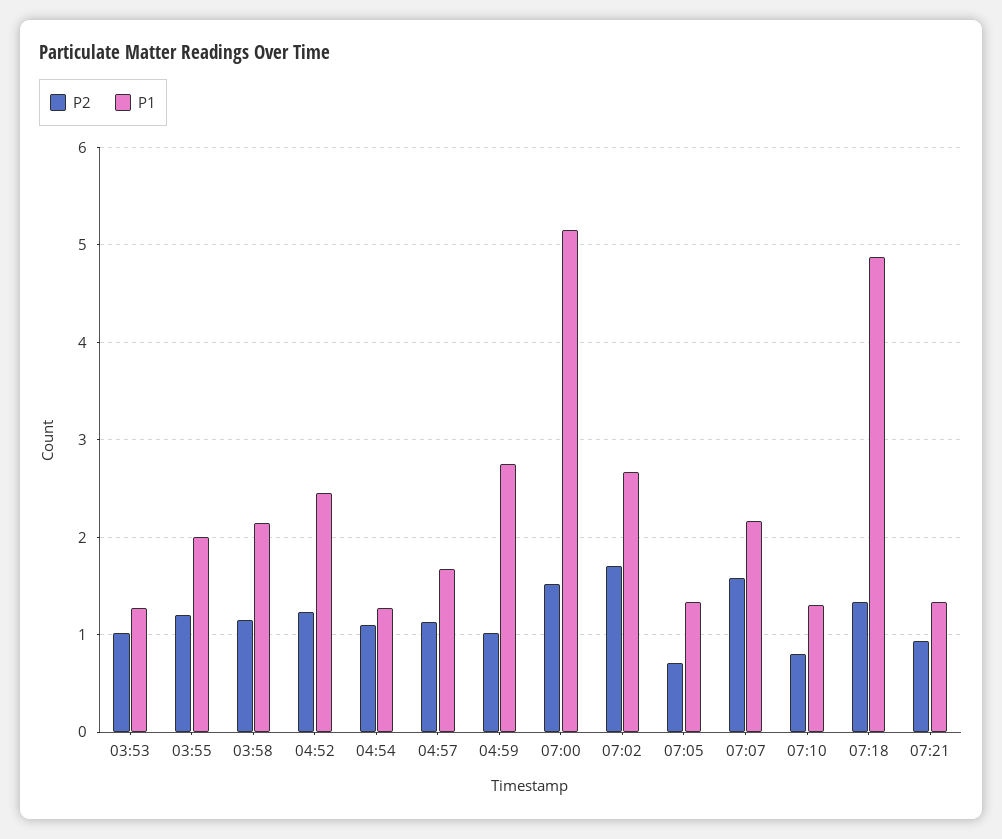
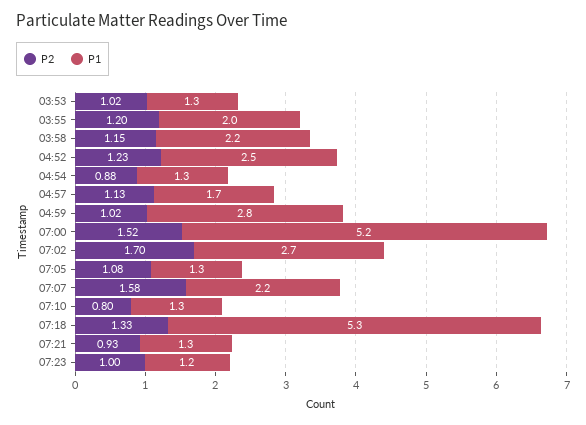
P2, 04:54: 1.1 -> 0.88
P2, 07:05: 0.7 -> 1.08
P1, 07:18: 4.9 -> 5.3
P2, 07:23: none -> 1
P1, 07:23: none -> 1.2

